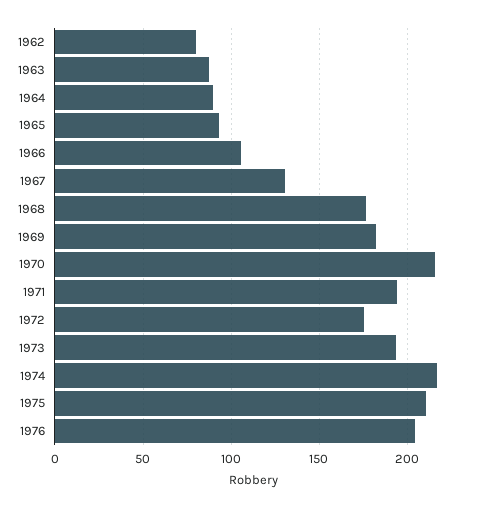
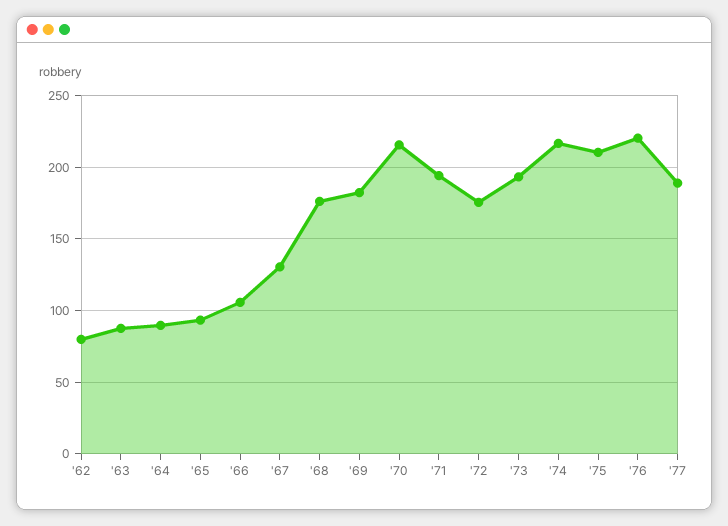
1976: 205 -> 220
'77: none -> 190

